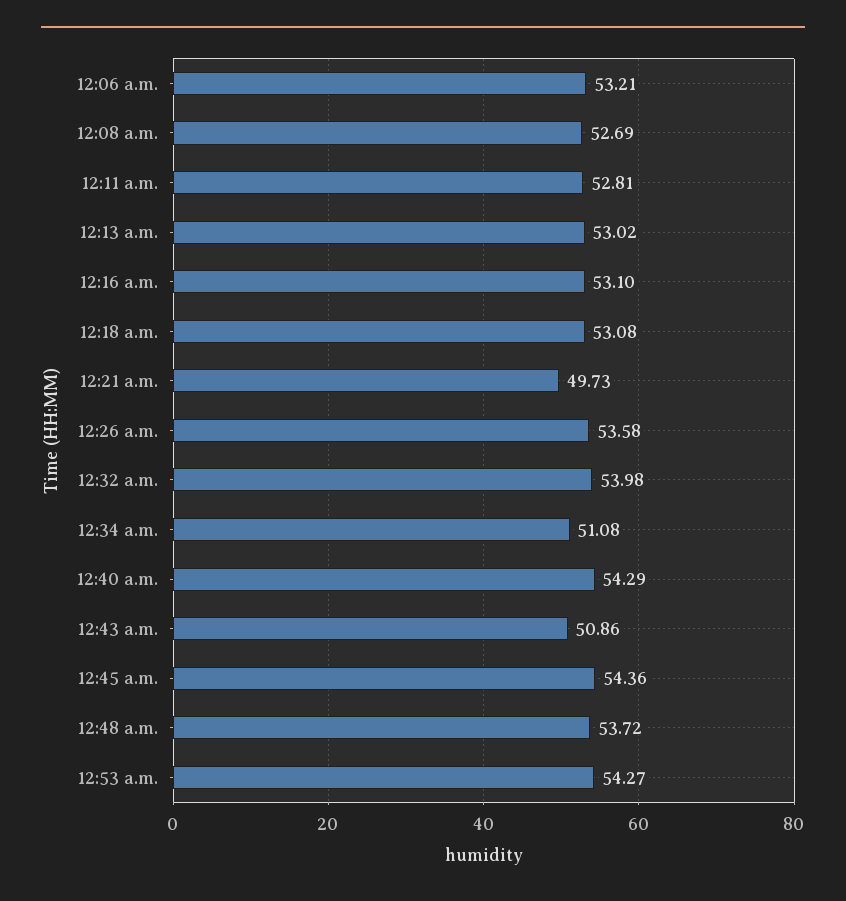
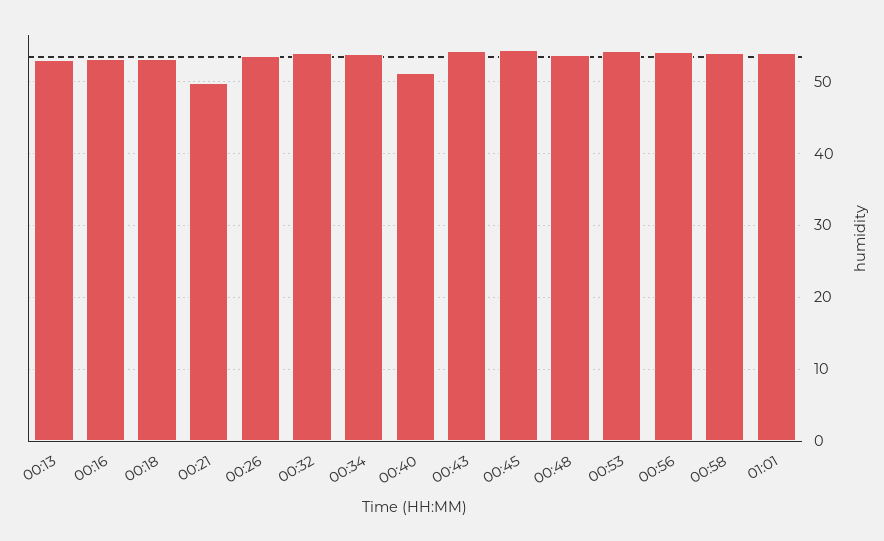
12:06 a.m.: 53.21 -> none
12:08 a.m.: 52.69 -> none
12:11 a.m.: 52.81 -> none
12:34 a.m.: 51.08 -> 54
12:40 a.m.: 54.29 -> 51
12:43 a.m.: 50.86 -> 54
00:56: none -> 54
00:58: none -> 54
01:01: none -> 54

